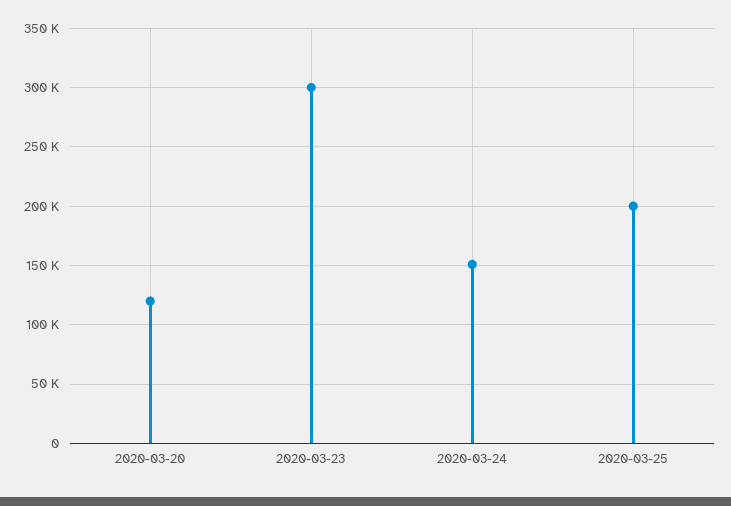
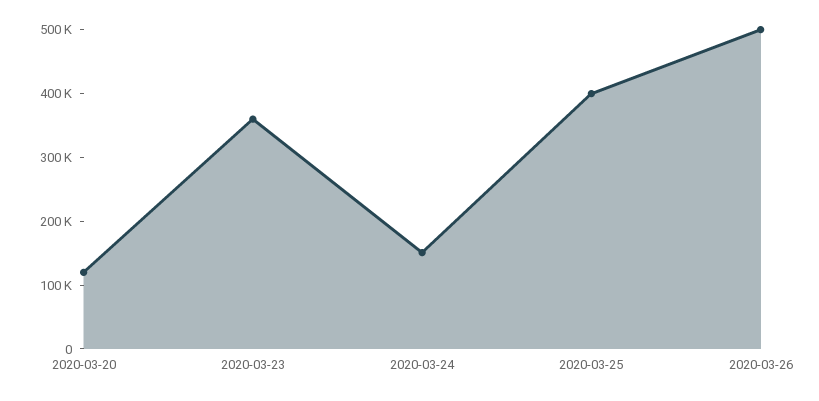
2020-03-23: 300000 -> 360000
2020-03-25: 200000 -> 400000
2020-03-26: none -> 500000

